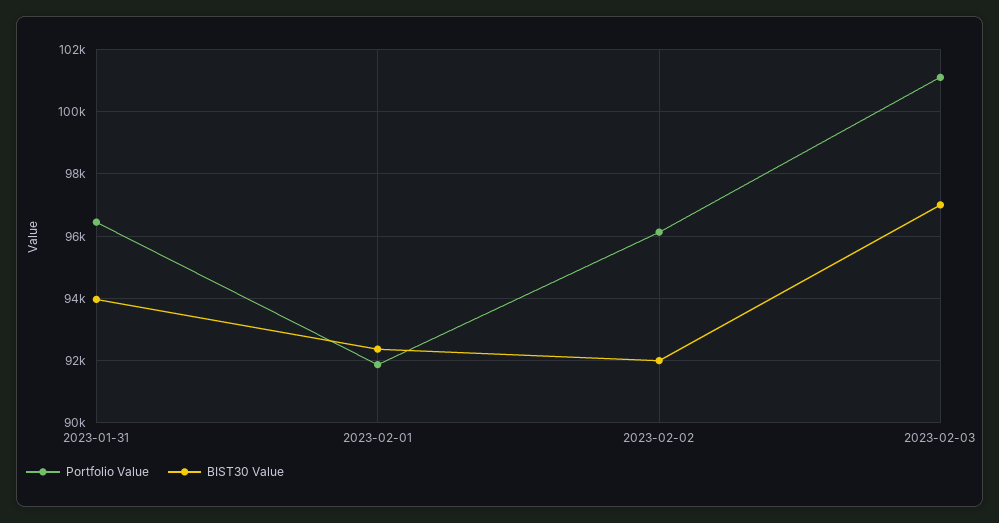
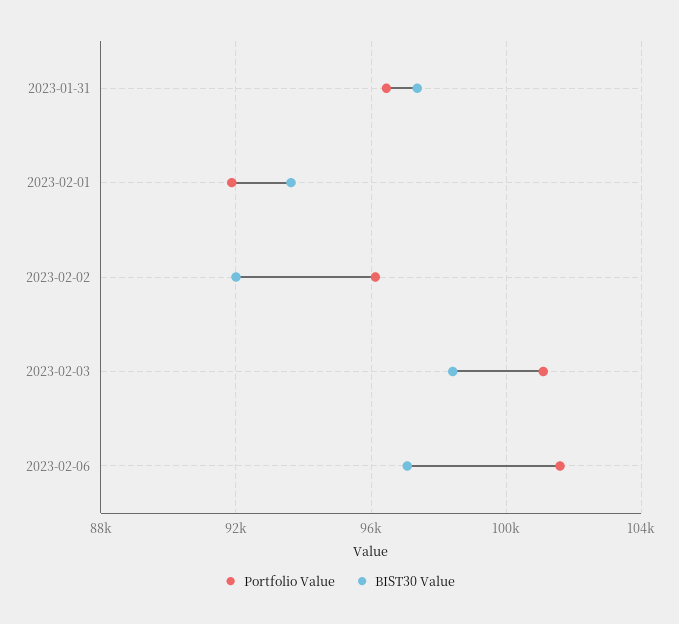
BIST30 Value, 2023-01-31: 94000 -> 97500
BIST30 Value, 2023-02-01: 92400 -> 93500
BIST30 Value, 2023-02-03: 97000 -> 98500
Portfolio Value, 2023-02-06: none -> 101500
BIST30 Value, 2023-02-06: none -> 97000

